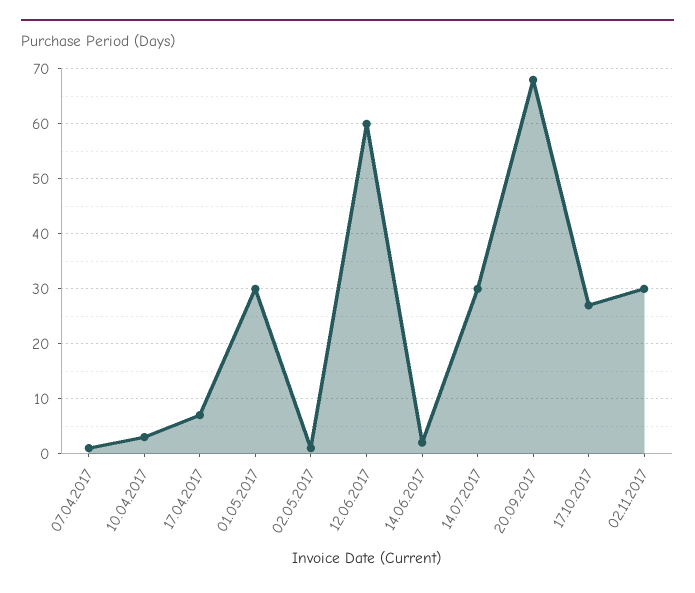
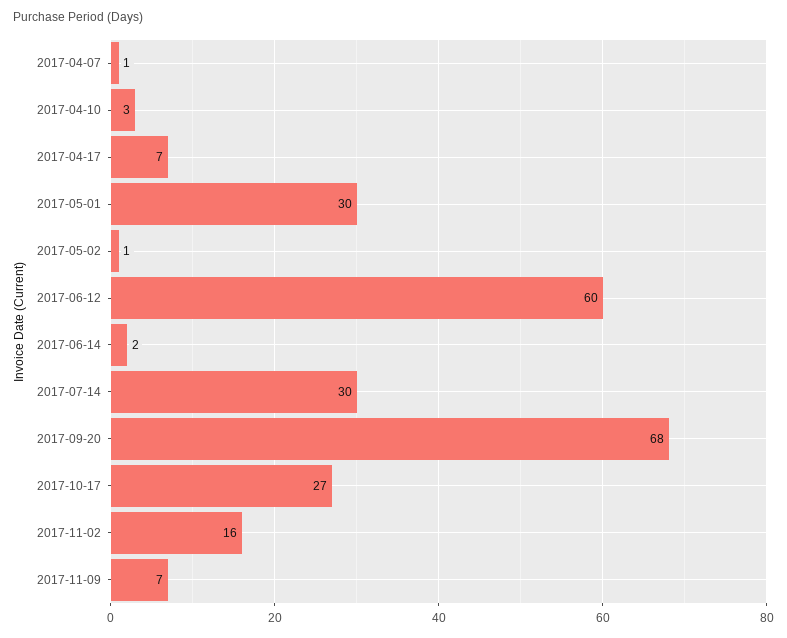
02.11.2017: 30 -> 16
2017-11-09: none -> 7

